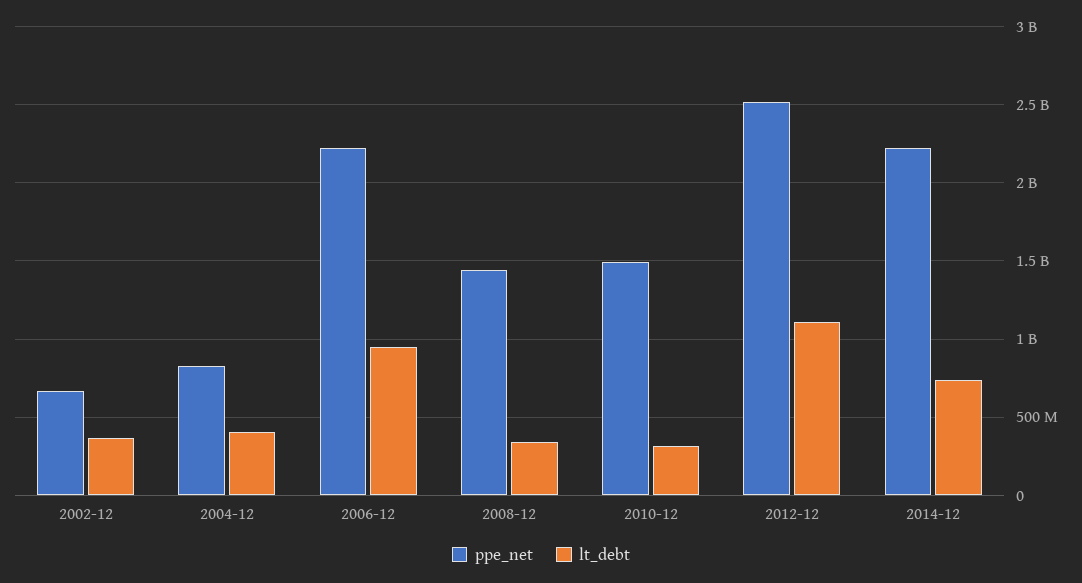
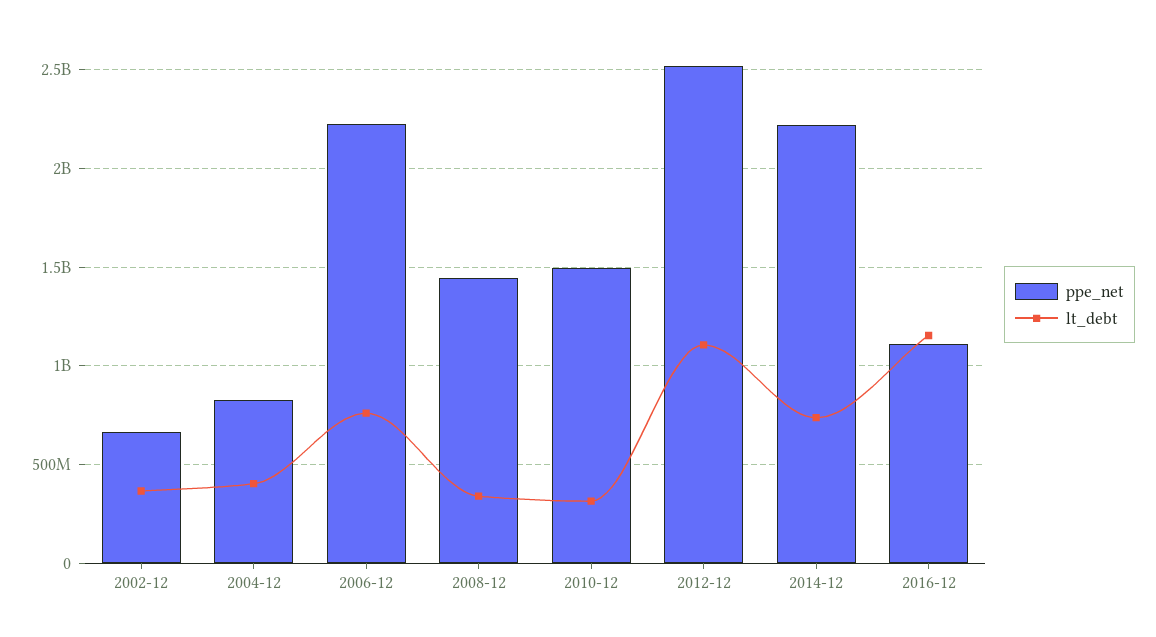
lt_debt, 2006-12: 950000000 -> 750000000
ppe_net, 2016-12: none -> 1100000000
lt_debt, 2016-12: none -> 1150000000

